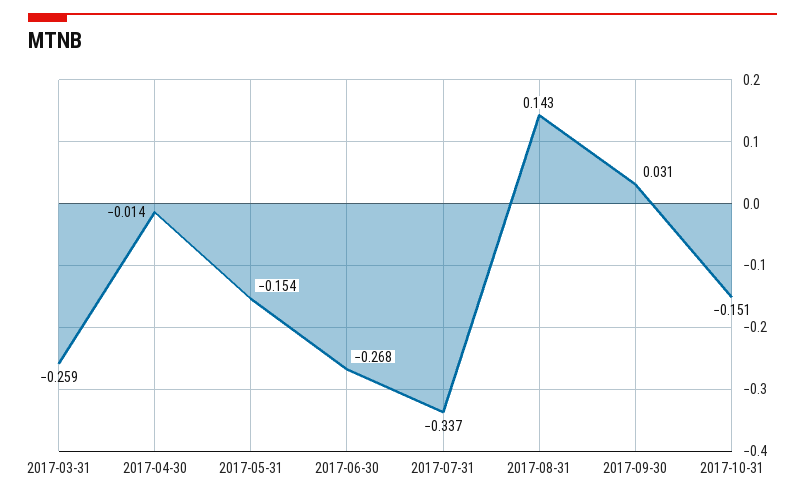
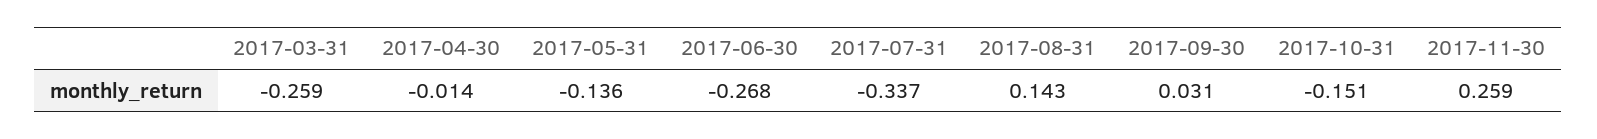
2017-05-31: -0.154 -> -0.136
2017-11-30: none -> 0.259

